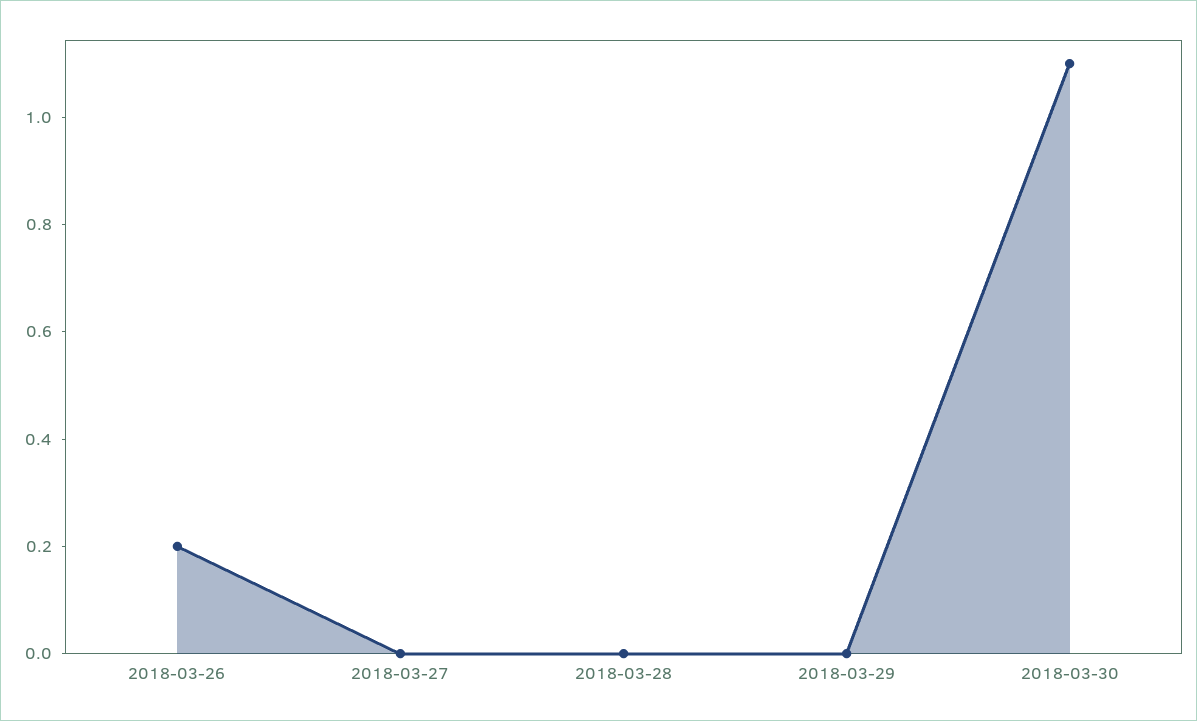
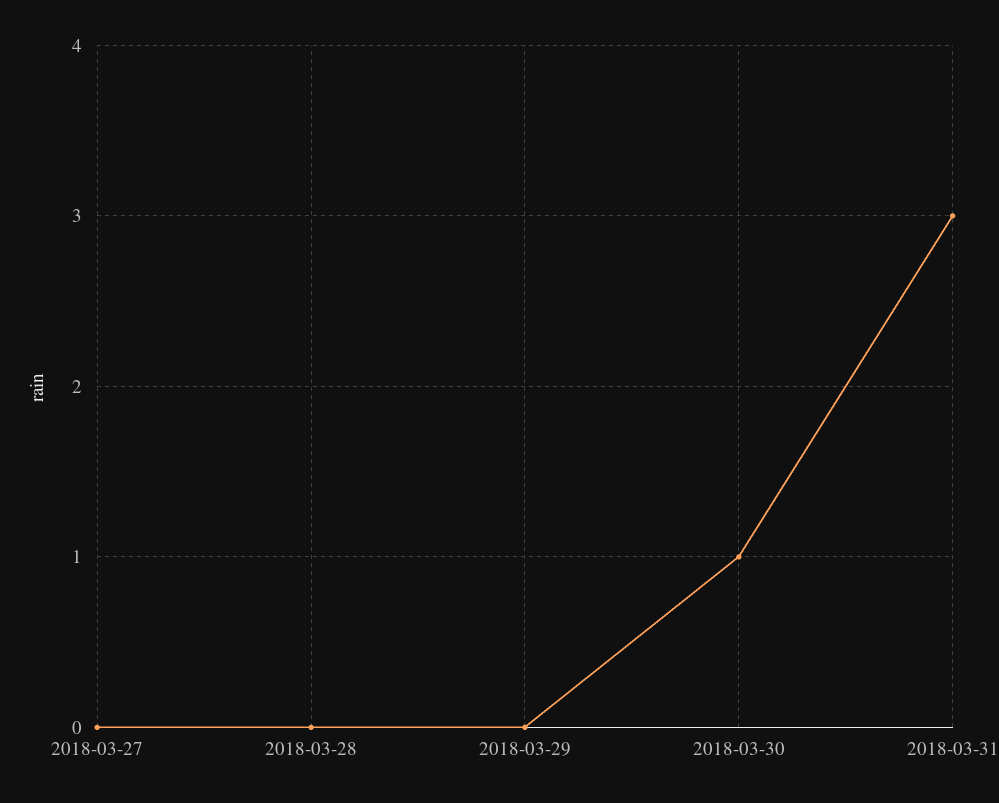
2018-03-26: 0.2 -> none
2018-03-30: 1.1 -> 1
2018-03-31: none -> 3

